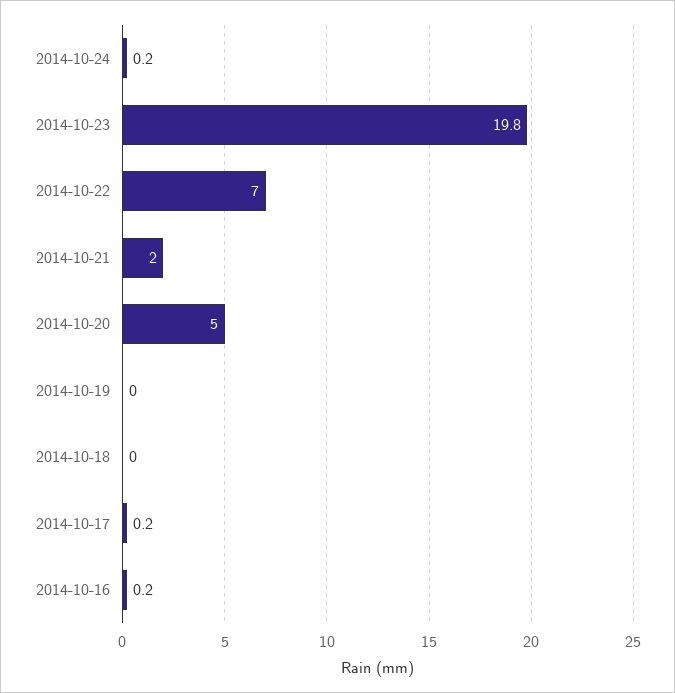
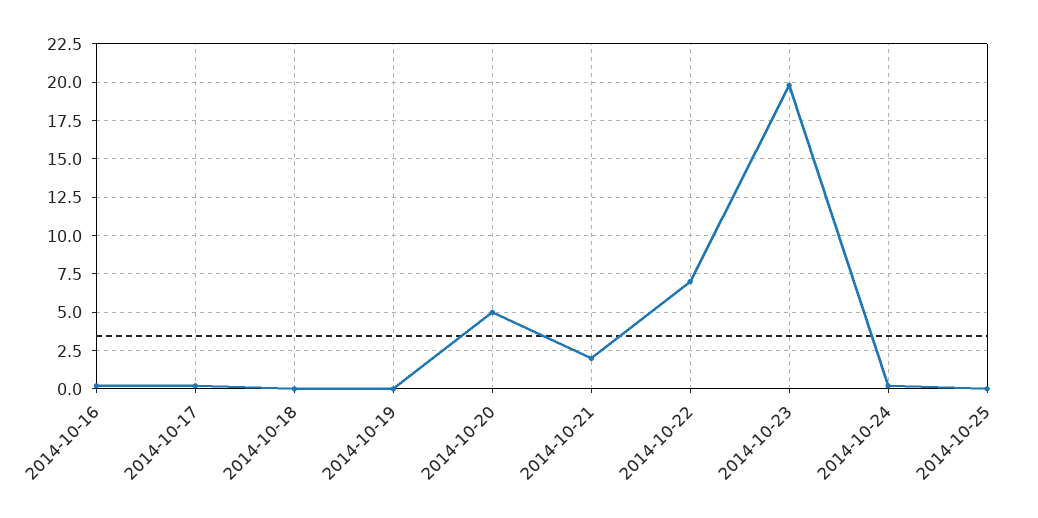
2014-10-25: none -> 0

